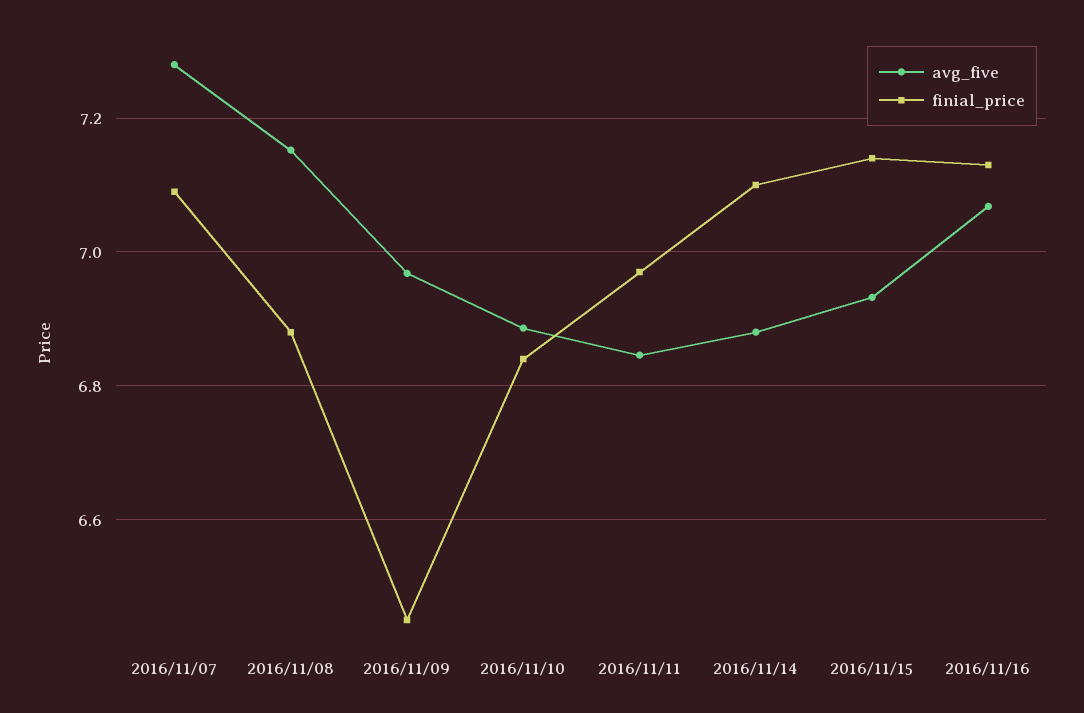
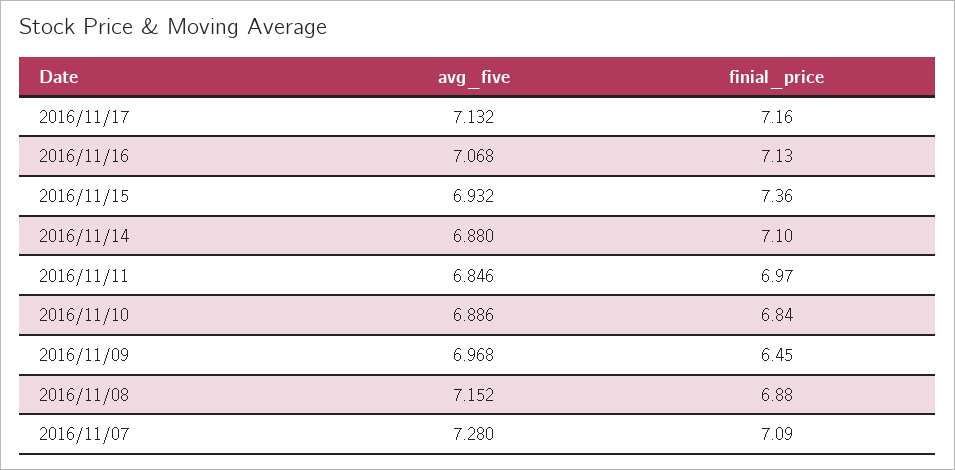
finial_price, 2016/11/15: 7.14 -> 7.36
avg_five, 2016/11/17: none -> 7.132
finial_price, 2016/11/17: none -> 7.16

